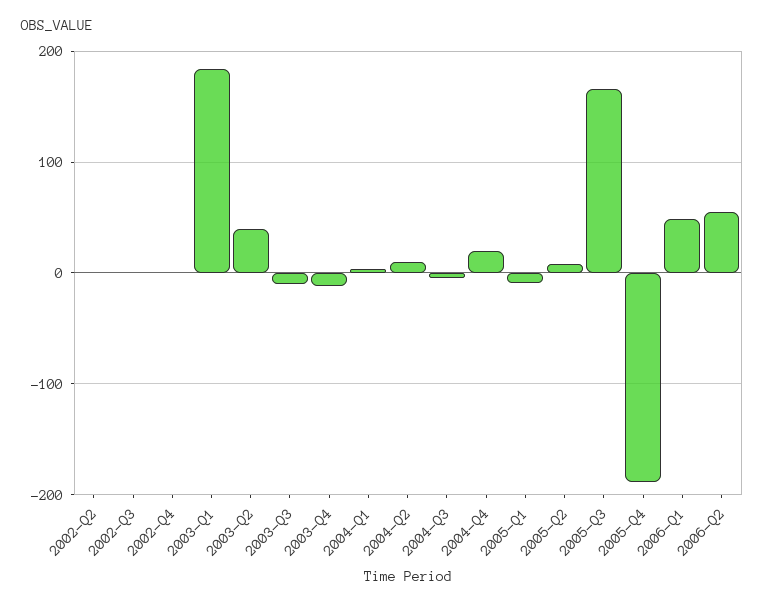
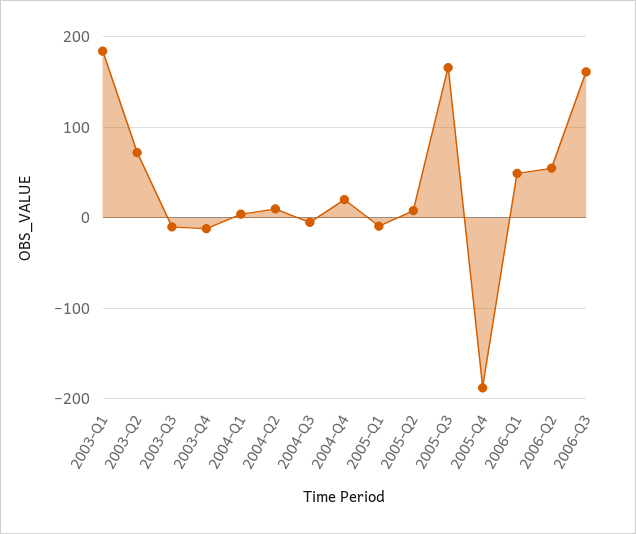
2002-Q2: 0 -> none
2002-Q3: 0 -> none
2002-Q4: 0 -> none
2003-Q2: 40 -> 70
2006-Q3: none -> 160

